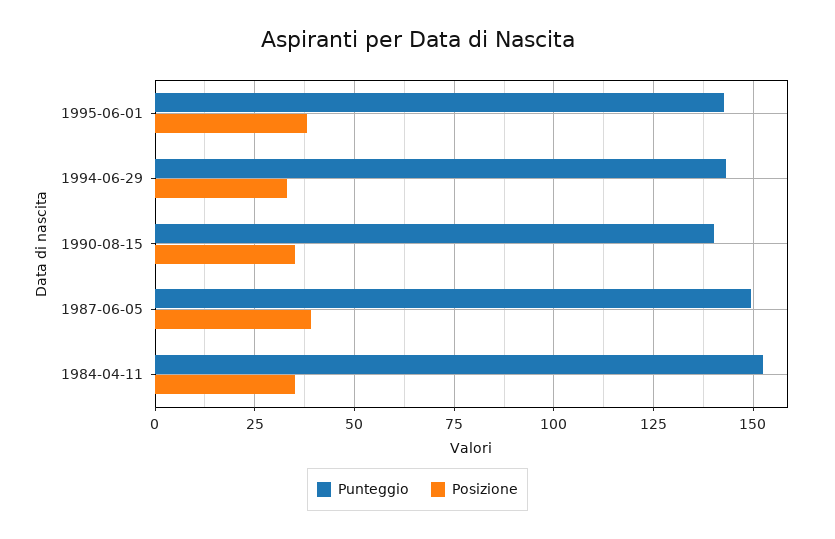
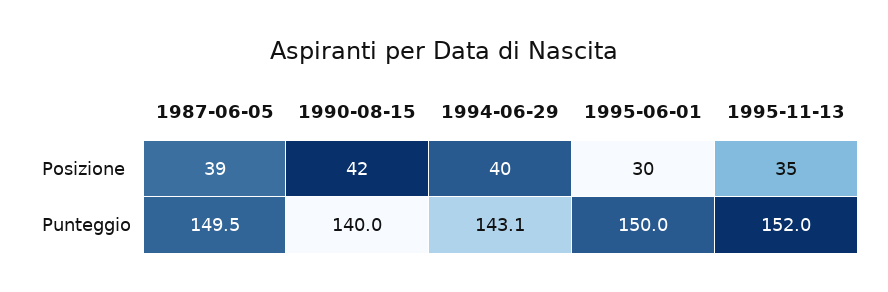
Punteggio, 1995-06-01: 142.5 -> 150
Posizione, 1995-06-01: 37.5 -> 30
Posizione, 1994-06-29: 32.5 -> 40
Posizione, 1990-08-15: 35 -> 42
Punteggio, 1984-04-11: 152.5 -> none
Posizione, 1984-04-11: 35 -> none
Posizione, 1995-11-13: none -> 35
Punteggio, 1995-11-13: none -> 152

